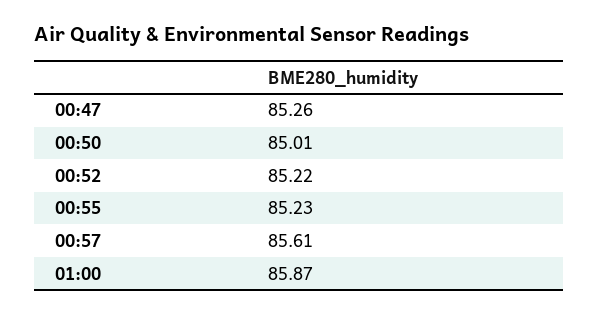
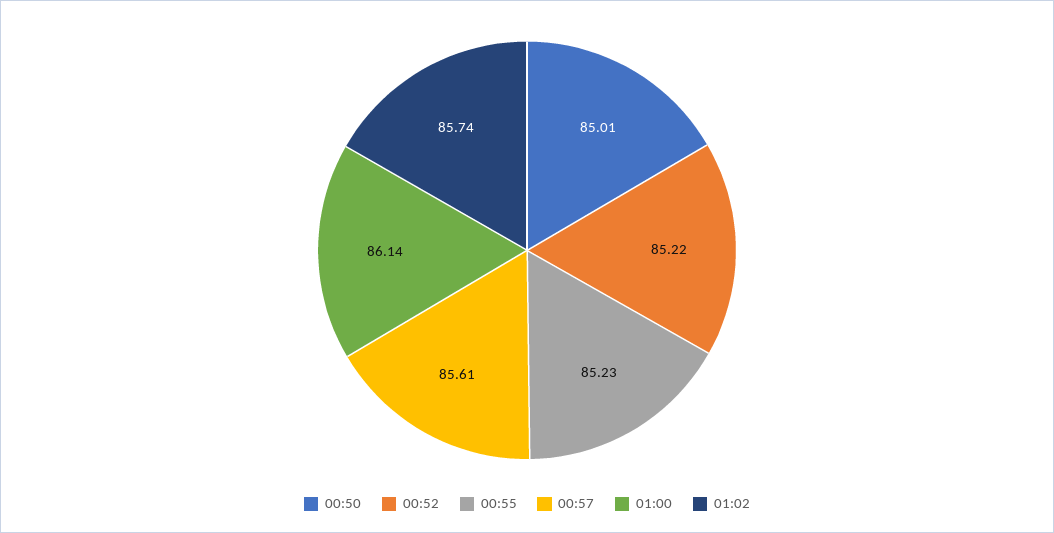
00:47: 85.26 -> none
01:00: 85.87 -> 86.14
01:02: none -> 85.74

